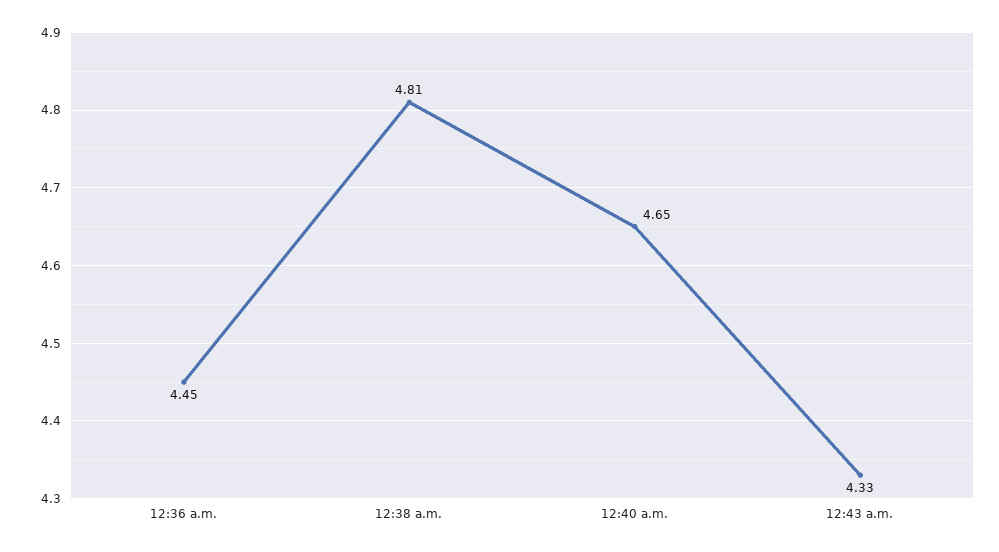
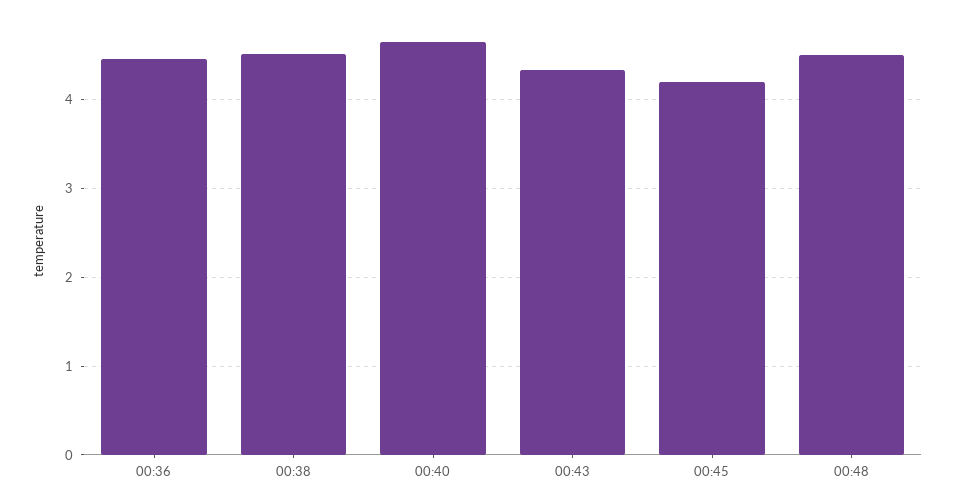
12:38 a.m.: 4.81 -> 4.5
00:45: none -> 4.2
00:48: none -> 4.5

